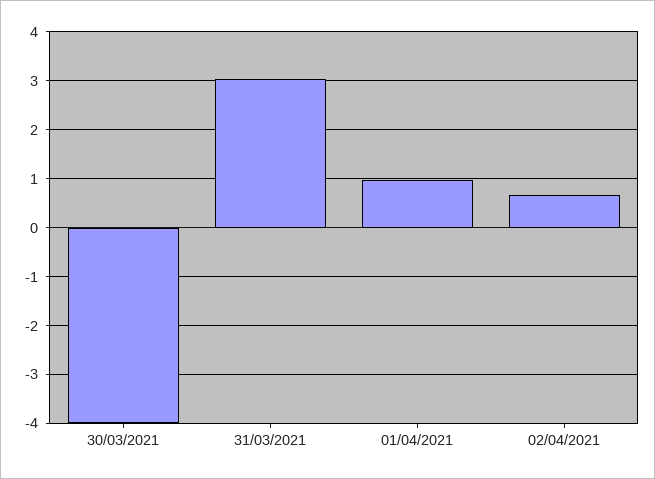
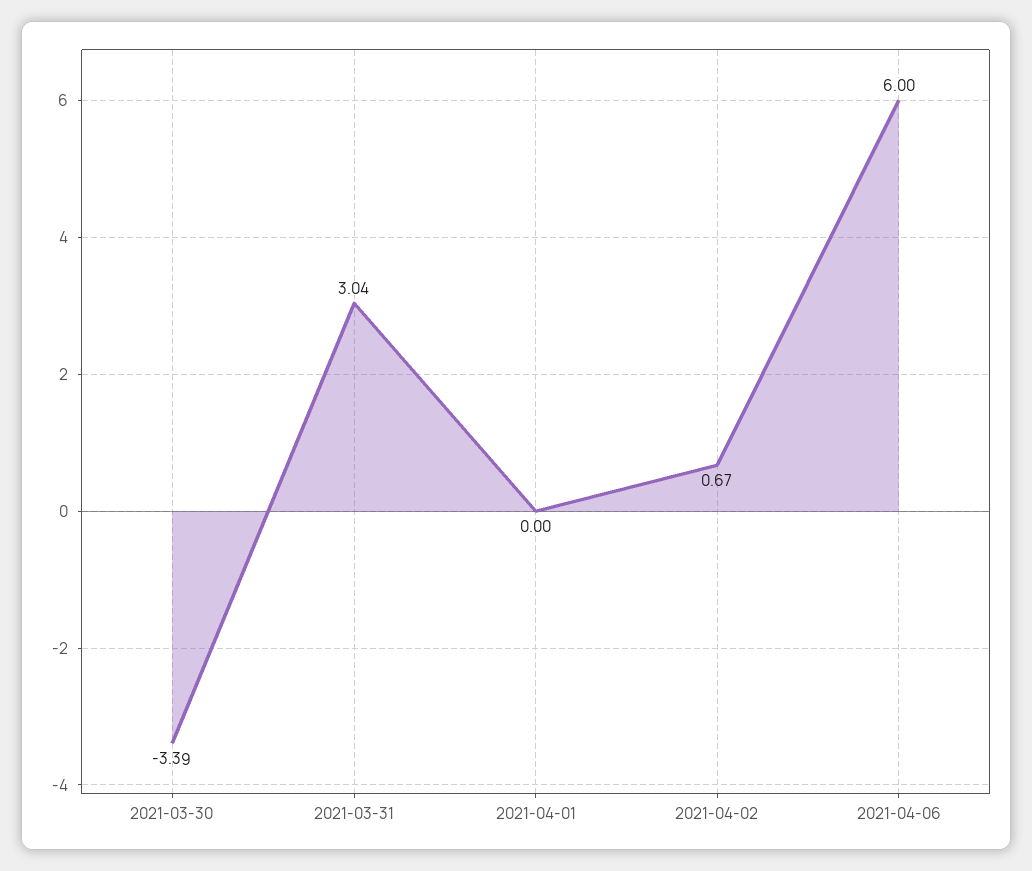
30/03/2021: -4 -> -3.39
01/04/2021: 1 -> 0
2021-04-06: none -> 6

